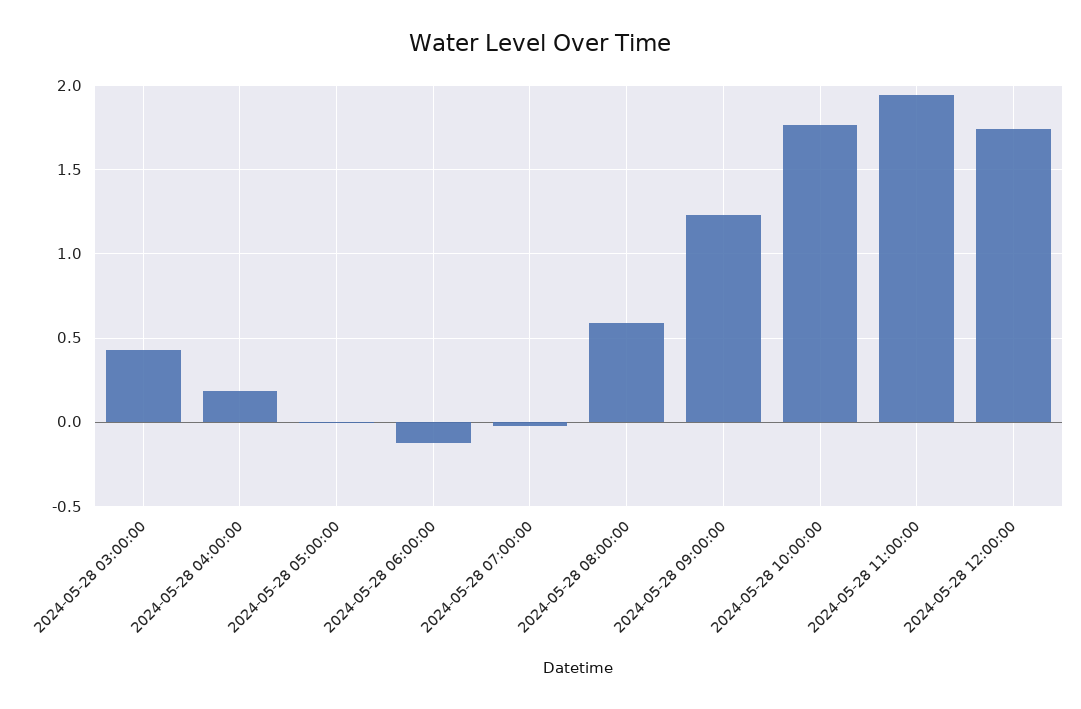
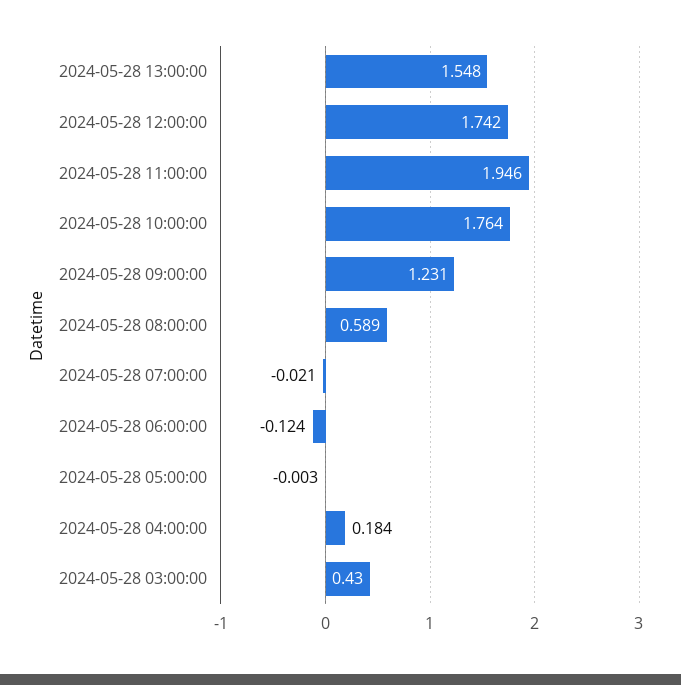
2024-05-28 13:00:00: none -> 1.548

